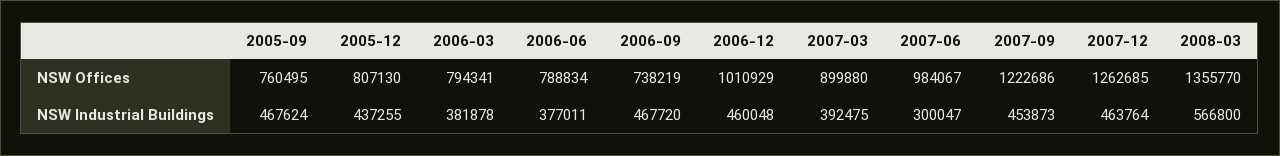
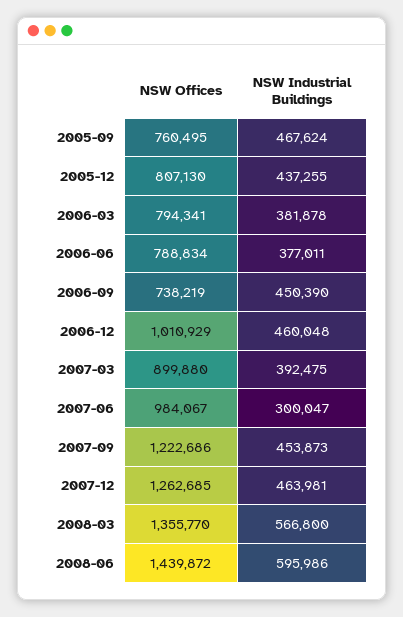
2006-09, NSW Industrial Buildings: 467720 -> 450390
2007-12, NSW Industrial Buildings: 463764 -> 463981
2008-06, NSW Offices: none -> 1439872
2008-06, NSW Industrial Buildings: none -> 595986

